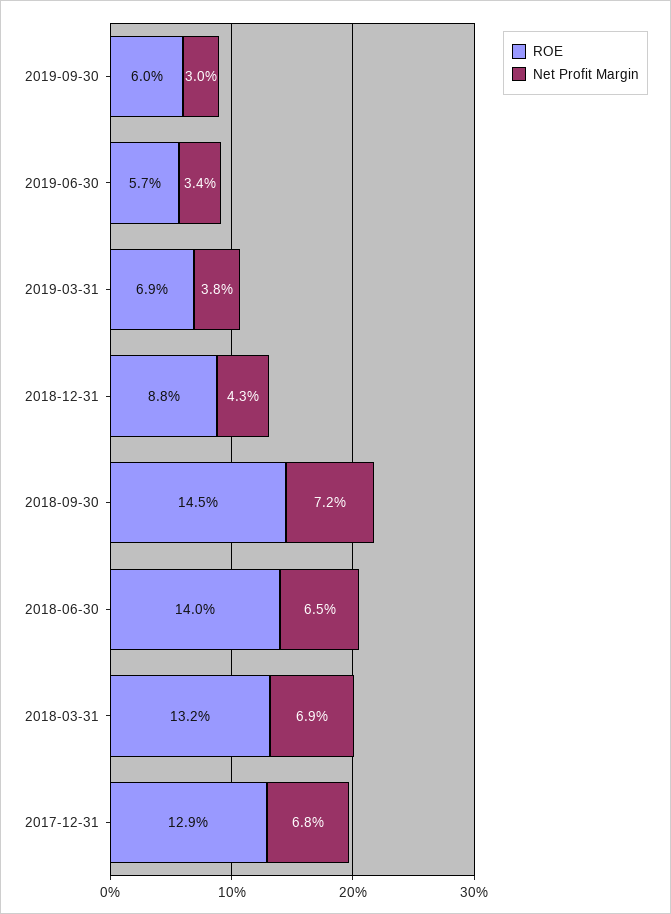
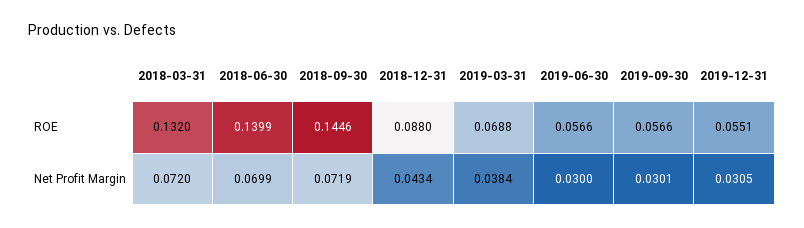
ROE, 2019-09-30: 0.06 -> 0.0566
Net Profit Margin, 2019-06-30: 0.034 -> 0.03
Net Profit Margin, 2018-06-30: 0.065 -> 0.0699
Net Profit Margin, 2018-03-31: 0.069 -> 0.072
ROE, 2017-12-31: 0.129 -> none
Net Profit Margin, 2017-12-31: 0.068 -> none
ROE, 2019-12-31: none -> 0.0551
Net Profit Margin, 2019-12-31: none -> 0.0305

